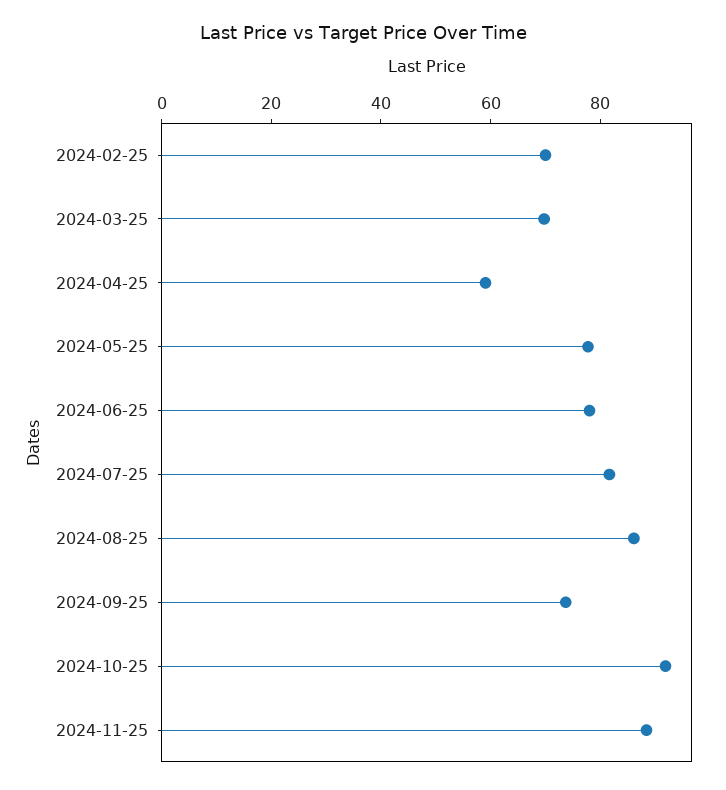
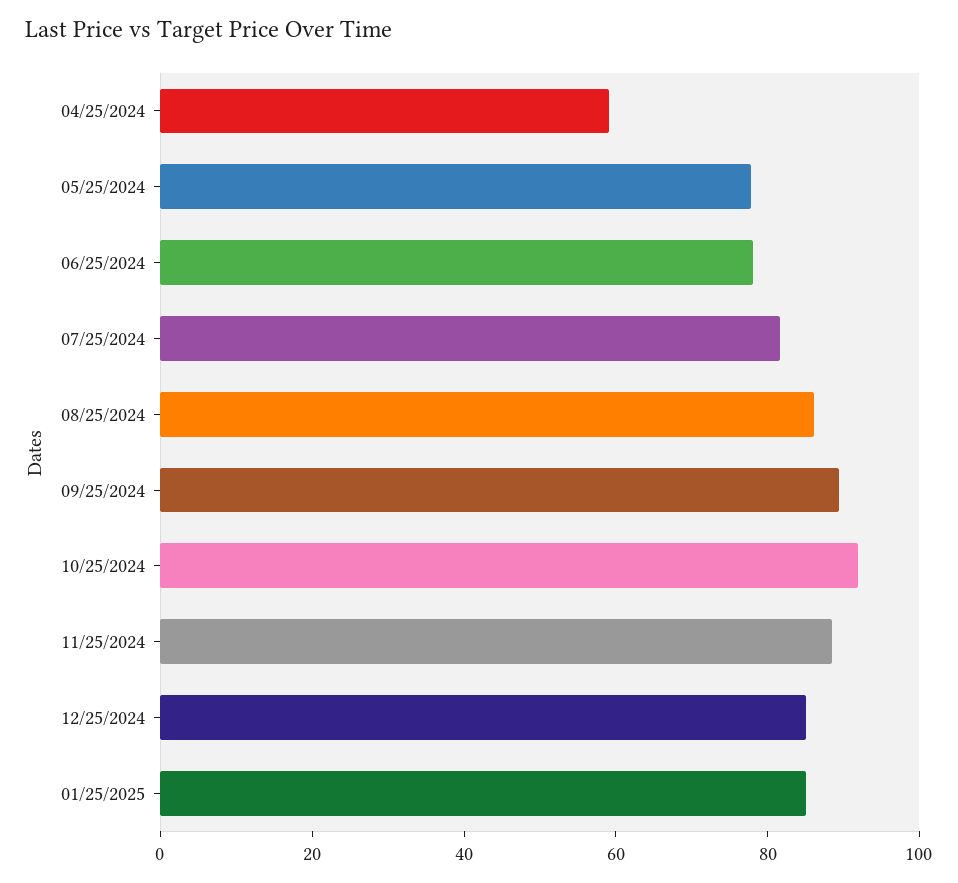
2024-02-25: 70 -> none
2024-03-25: 70 -> none
2024-09-25: 75 -> 90
12/25/2024: none -> 85
01/25/2025: none -> 85

